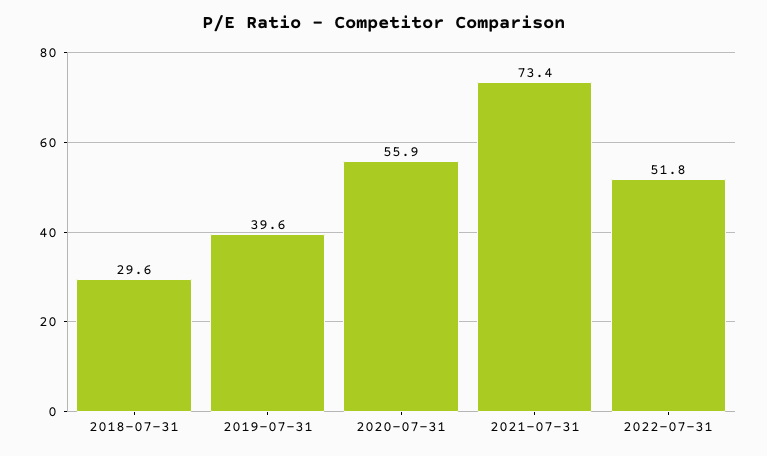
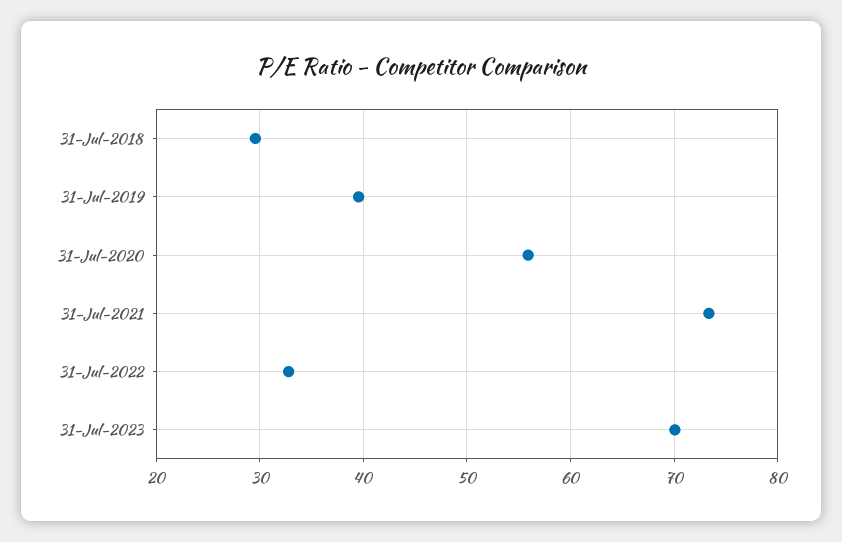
2022-07-31: 51.8 -> 33
31-Jul-2023: none -> 70

